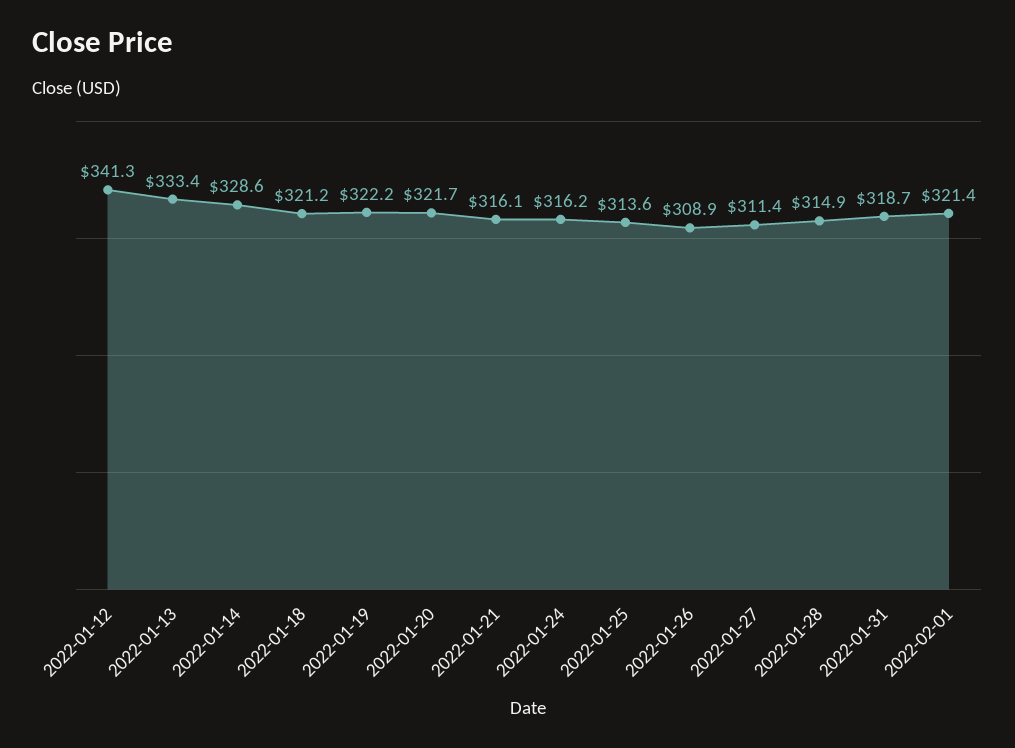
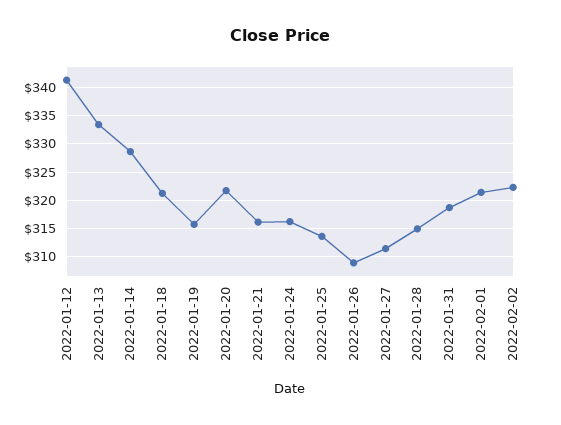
2022-01-19: 322.2 -> 315
2022-02-02: none -> 322.5

